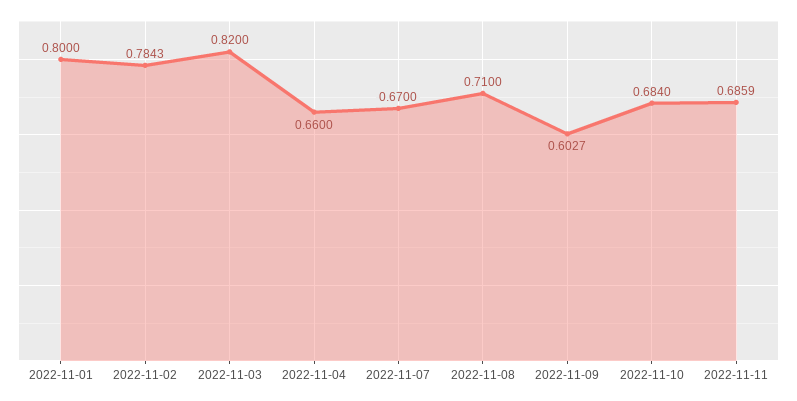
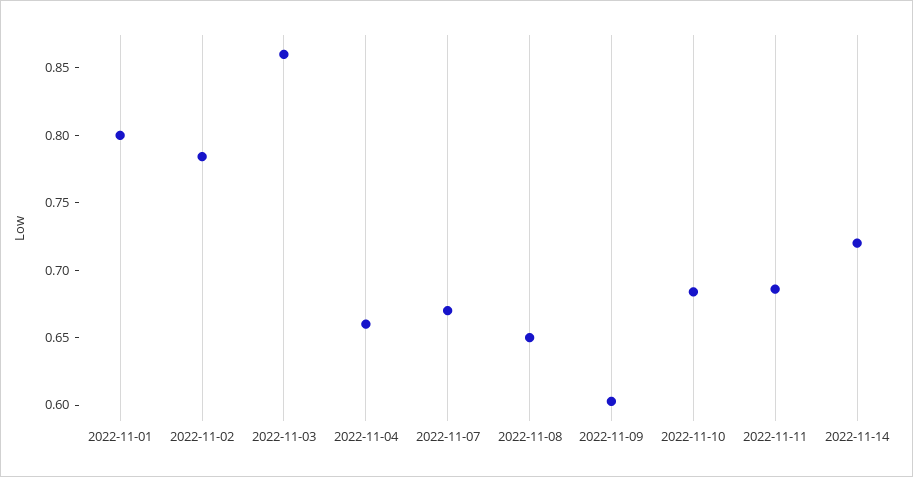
2022-11-03: 0.82 -> 0.86
2022-11-08: 0.71 -> 0.65
2022-11-14: none -> 0.72

